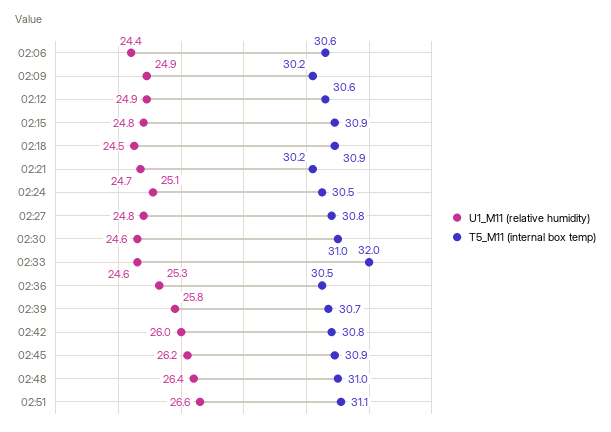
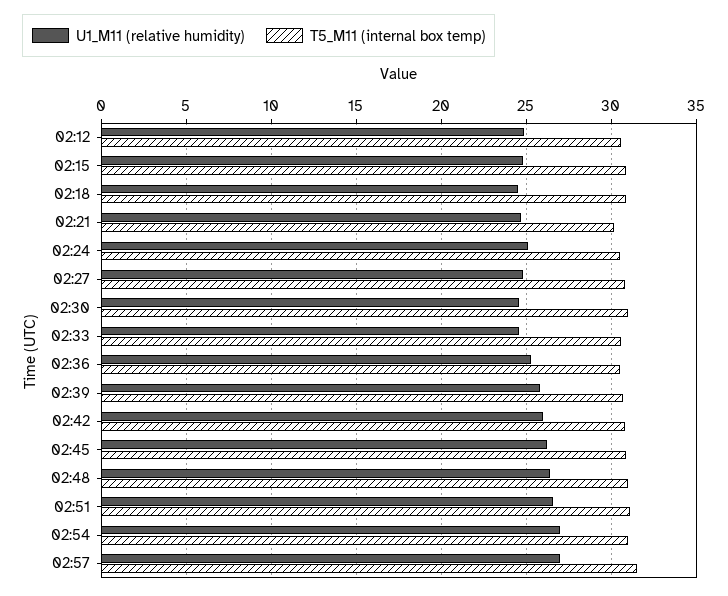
U1_M11 (relative humidity), 02:06: 24.4 -> none
T5_M11 (internal box temp), 02:06: 30.6 -> none
U1_M11 (relative humidity), 02:09: 24.9 -> none
T5_M11 (internal box temp), 02:09: 30.2 -> none
T5_M11 (internal box temp), 02:33: 32 -> 30.5
U1_M11 (relative humidity), 02:54: none -> 27
T5_M11 (internal box temp), 02:54: none -> 31
U1_M11 (relative humidity), 02:57: none -> 27
T5_M11 (internal box temp), 02:57: none -> 31.5

